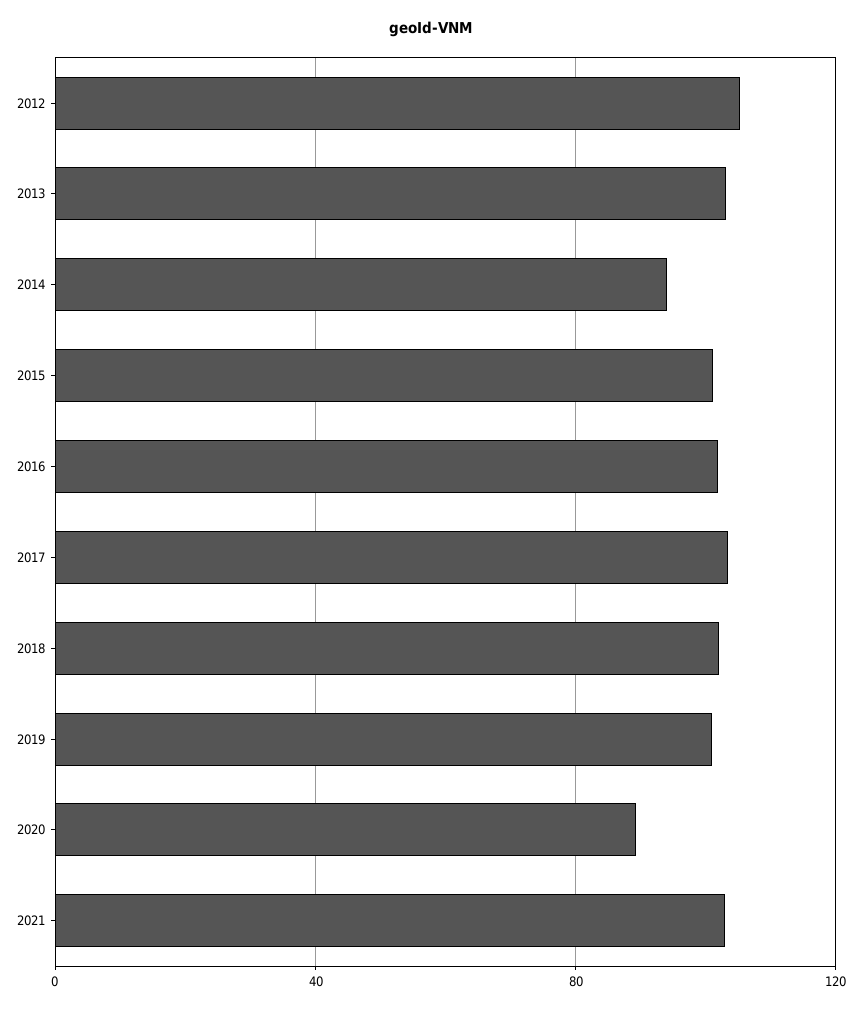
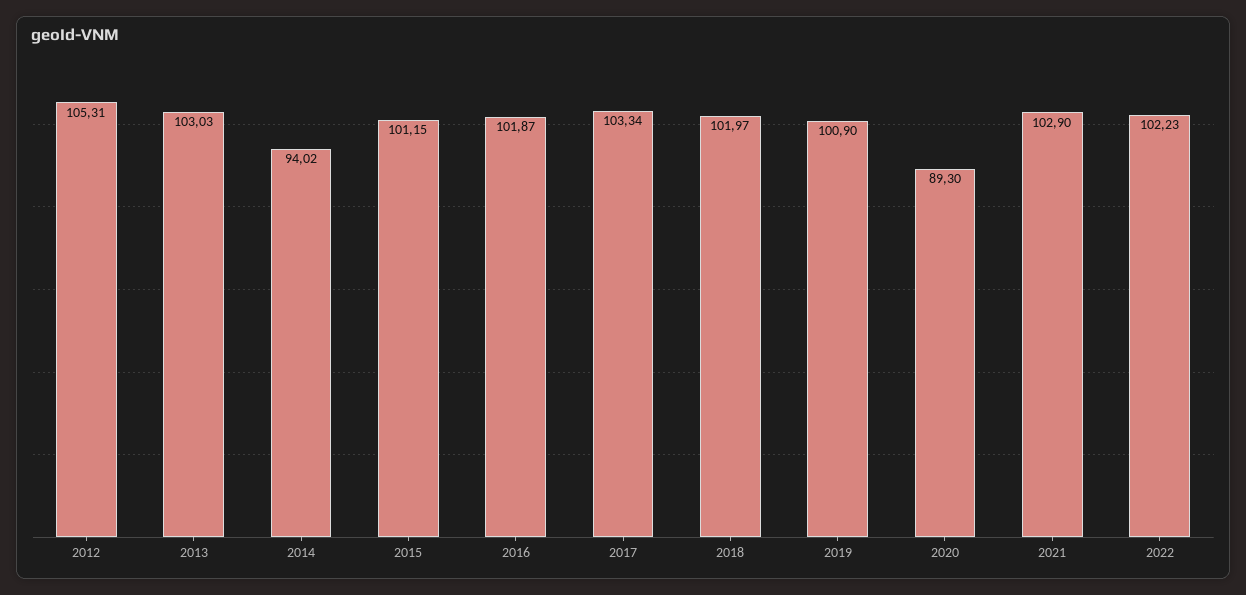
2022: none -> 102.23

